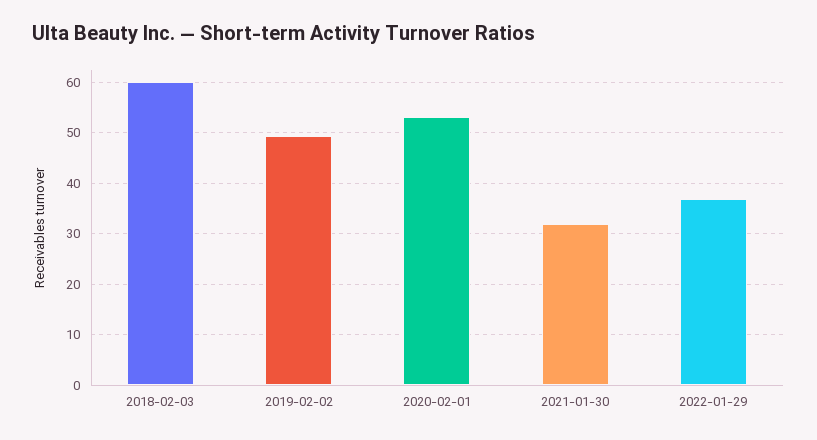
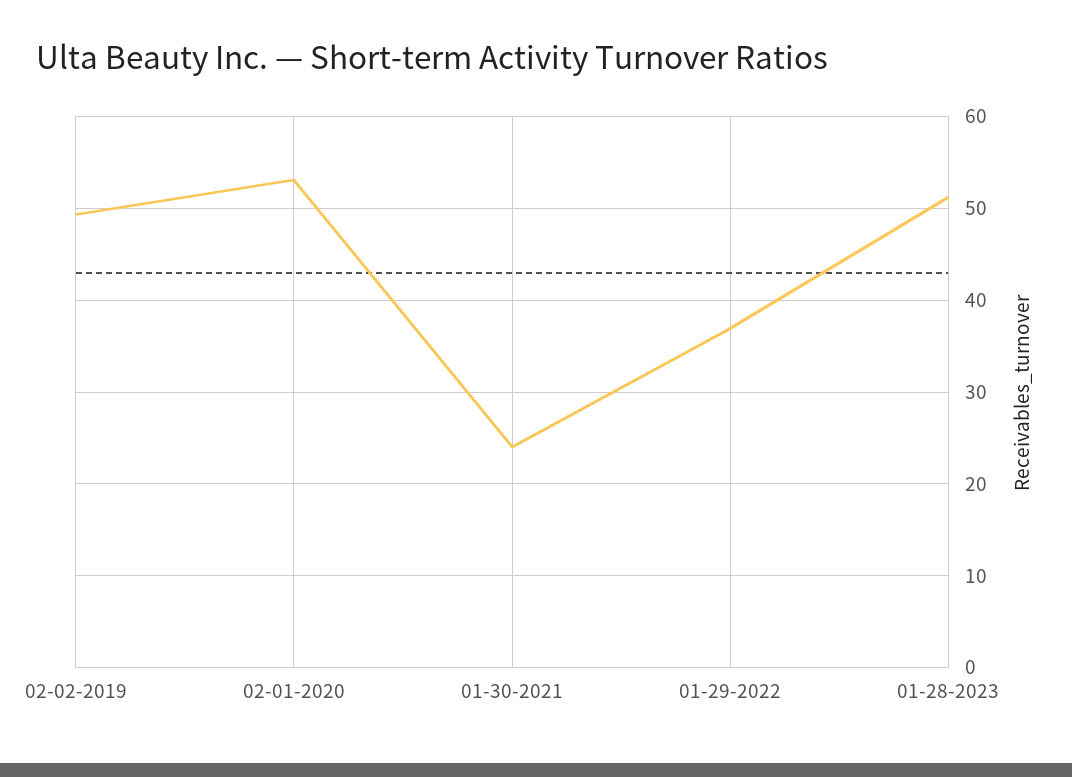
2018-02-03: 60 -> none
2021-01-30: 32 -> 24
01-28-2023: none -> 51

